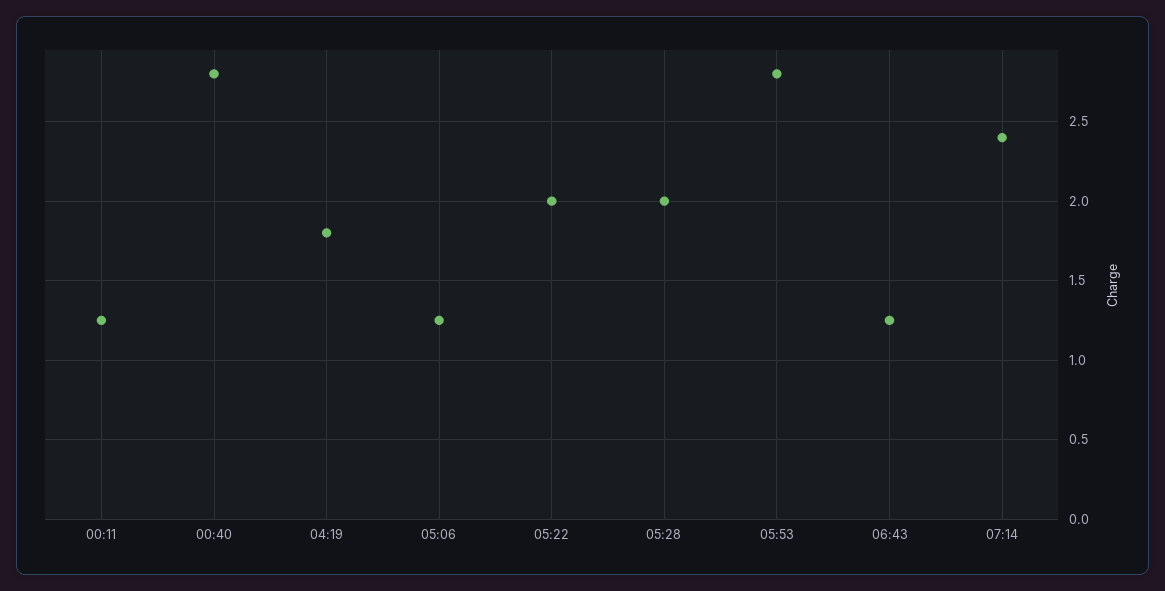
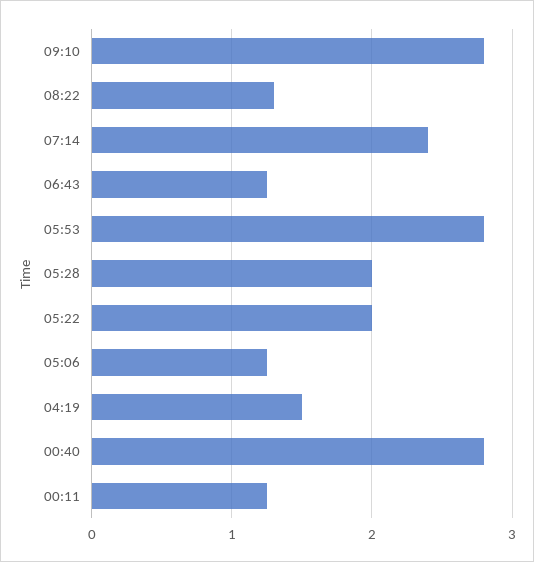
04:19: 1.8 -> 1.5
09:10: none -> 2.8
08:22: none -> 1.3

